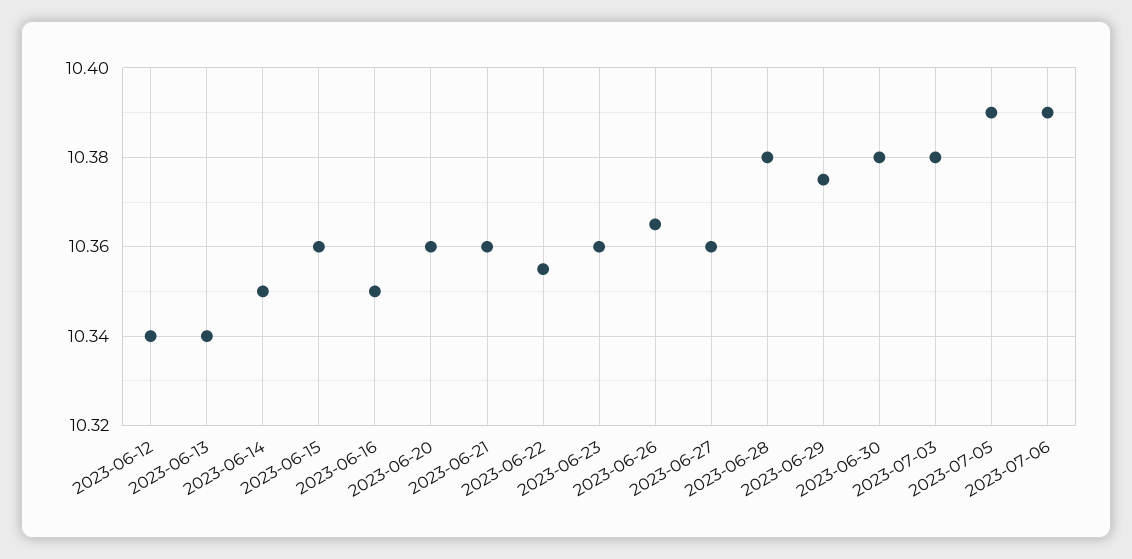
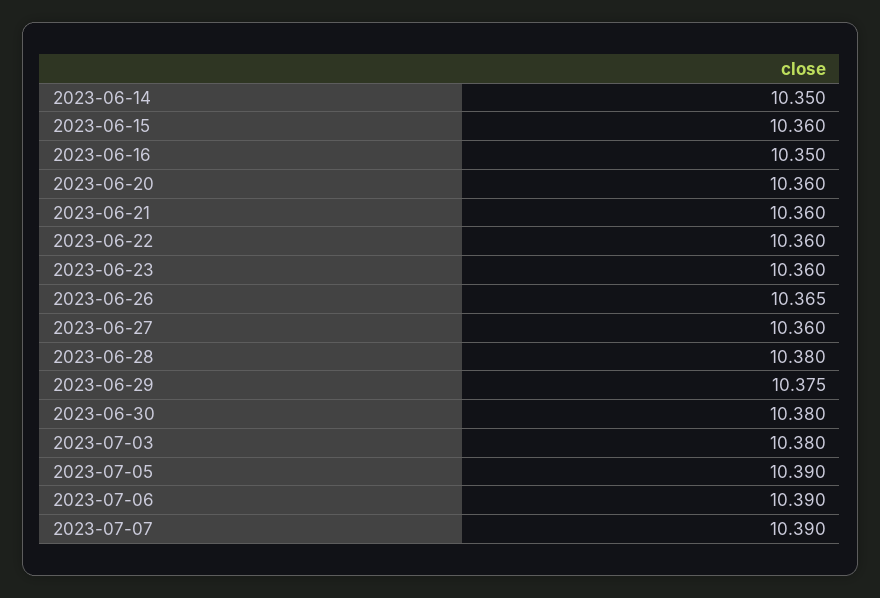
2023-06-12: 10.34 -> none
2023-06-13: 10.34 -> none
2023-06-22: 10.355 -> 10.36
2023-07-07: none -> 10.39

